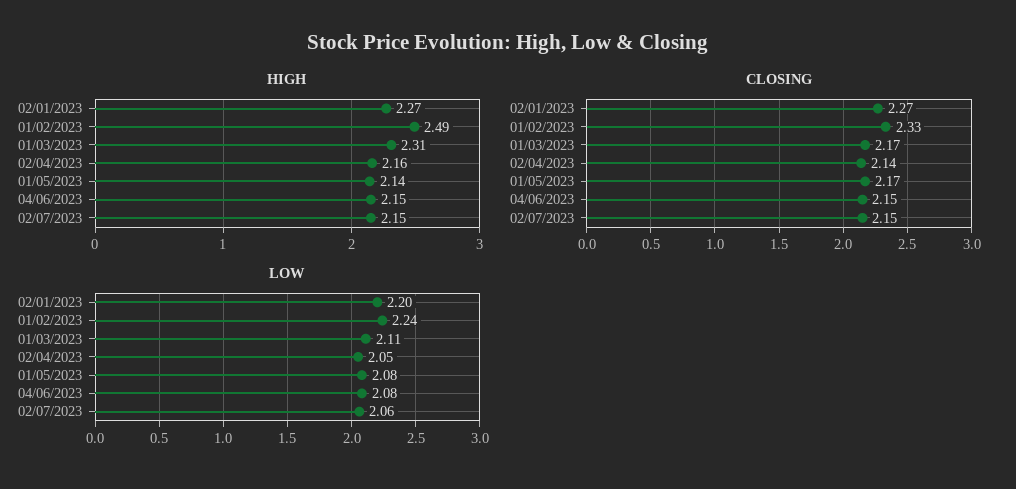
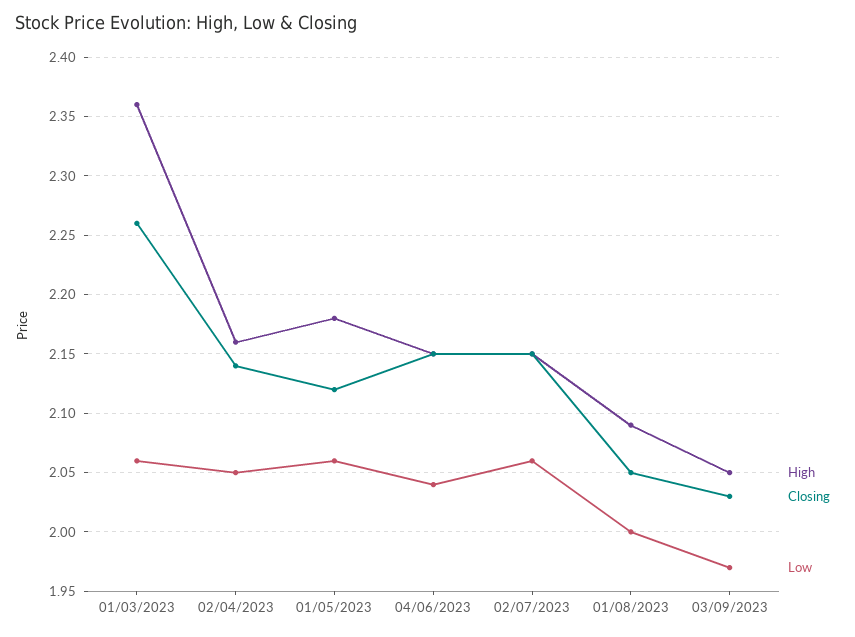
HIGH, 02/01/2023: 2.27 -> none
HIGH, 01/02/2023: 2.49 -> none
HIGH, 01/03/2023: 2.31 -> 2.36
HIGH, 01/05/2023: 2.14 -> 2.18
CLOSING, 02/01/2023: 2.27 -> none
CLOSING, 01/02/2023: 2.33 -> none
CLOSING, 01/03/2023: 2.17 -> 2.26
CLOSING, 01/05/2023: 2.17 -> 2.12
LOW, 02/01/2023: 2.2 -> none
LOW, 01/02/2023: 2.24 -> none
LOW, 01/03/2023: 2.11 -> 2.06
LOW, 01/05/2023: 2.08 -> 2.06
LOW, 04/06/2023: 2.08 -> 2.04
HIGH, 01/08/2023: none -> 2.09
CLOSING, 01/08/2023: none -> 2.05
LOW, 01/08/2023: none -> 2
HIGH, 03/09/2023: none -> 2.05
CLOSING, 03/09/2023: none -> 2.03
LOW, 03/09/2023: none -> 1.97

